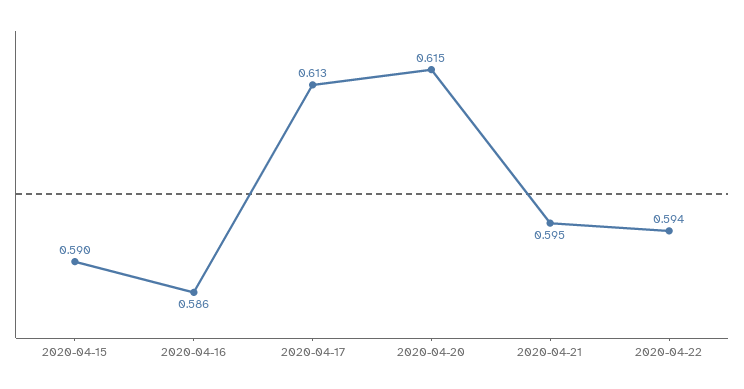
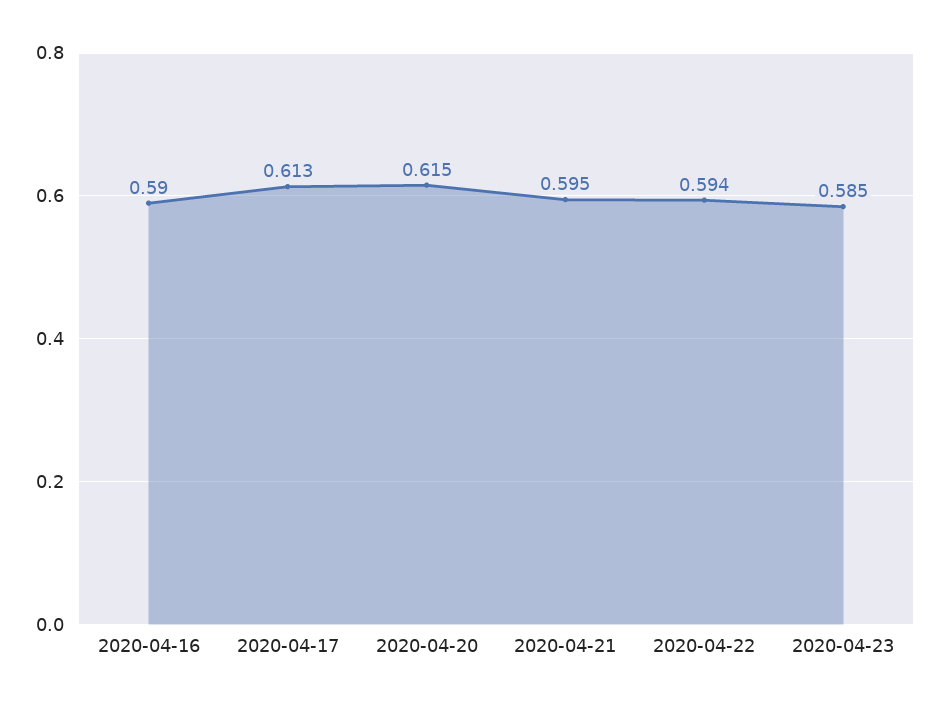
2020-04-15: 0.59 -> none
2020-04-16: 0.586 -> 0.59
2020-04-23: none -> 0.585

